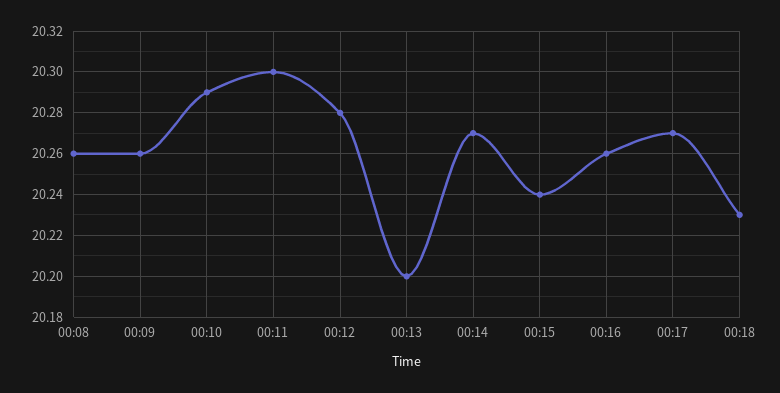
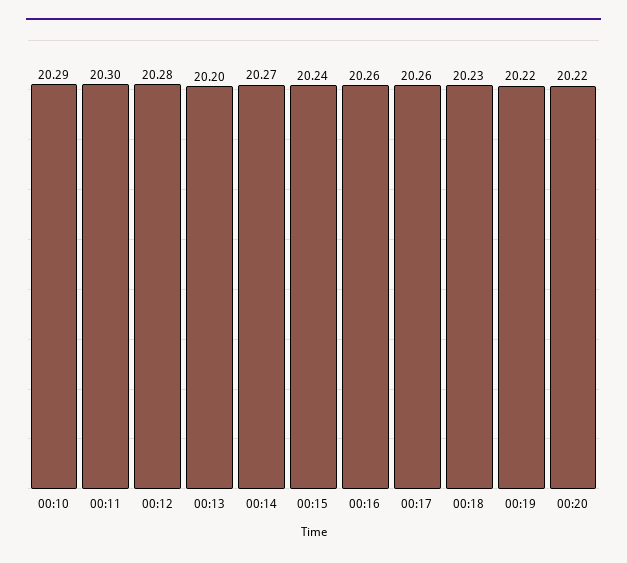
00:08: 20.26 -> none
00:09: 20.26 -> none
00:17: 20.27 -> 20.26
00:19: none -> 20.22
00:20: none -> 20.22

